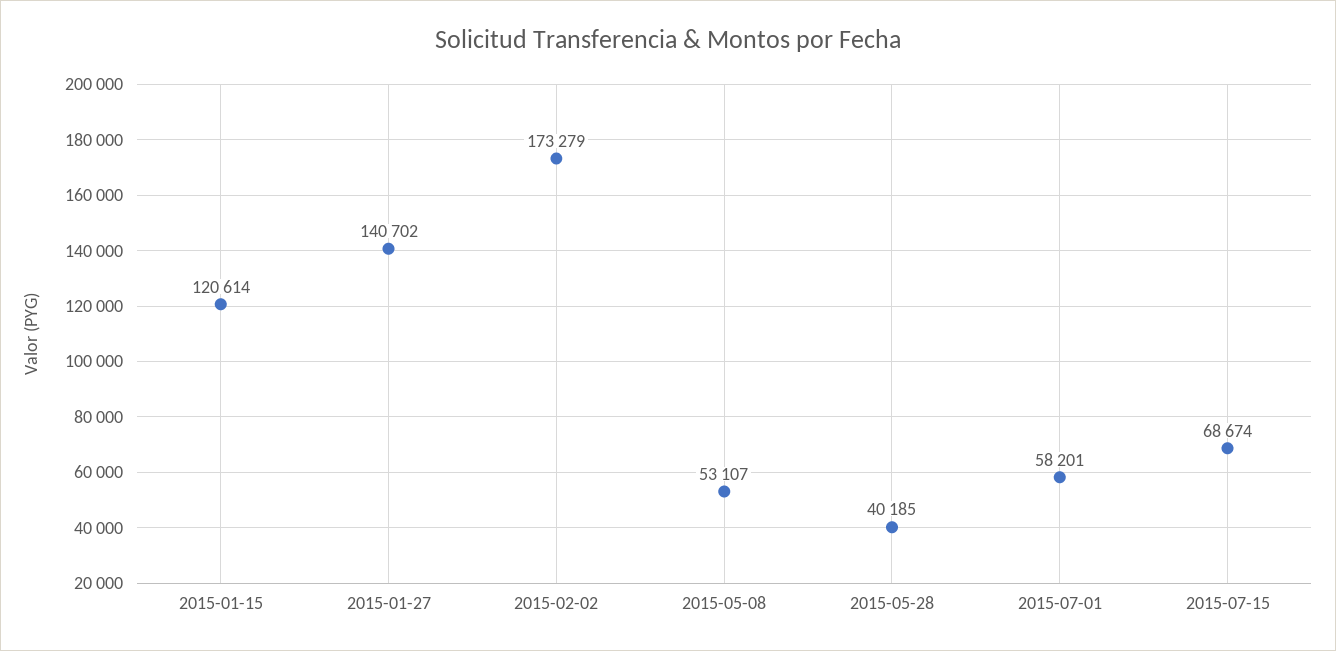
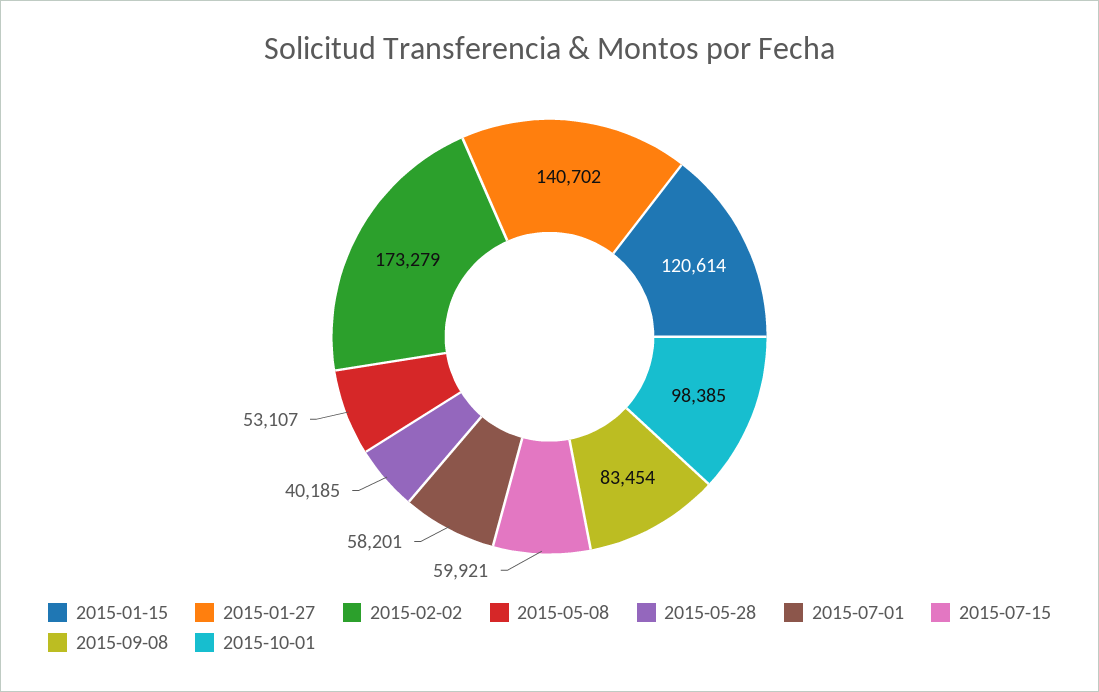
2015-07-15: 68674 -> 59921
2015-09-08: none -> 83454
2015-10-01: none -> 98385

